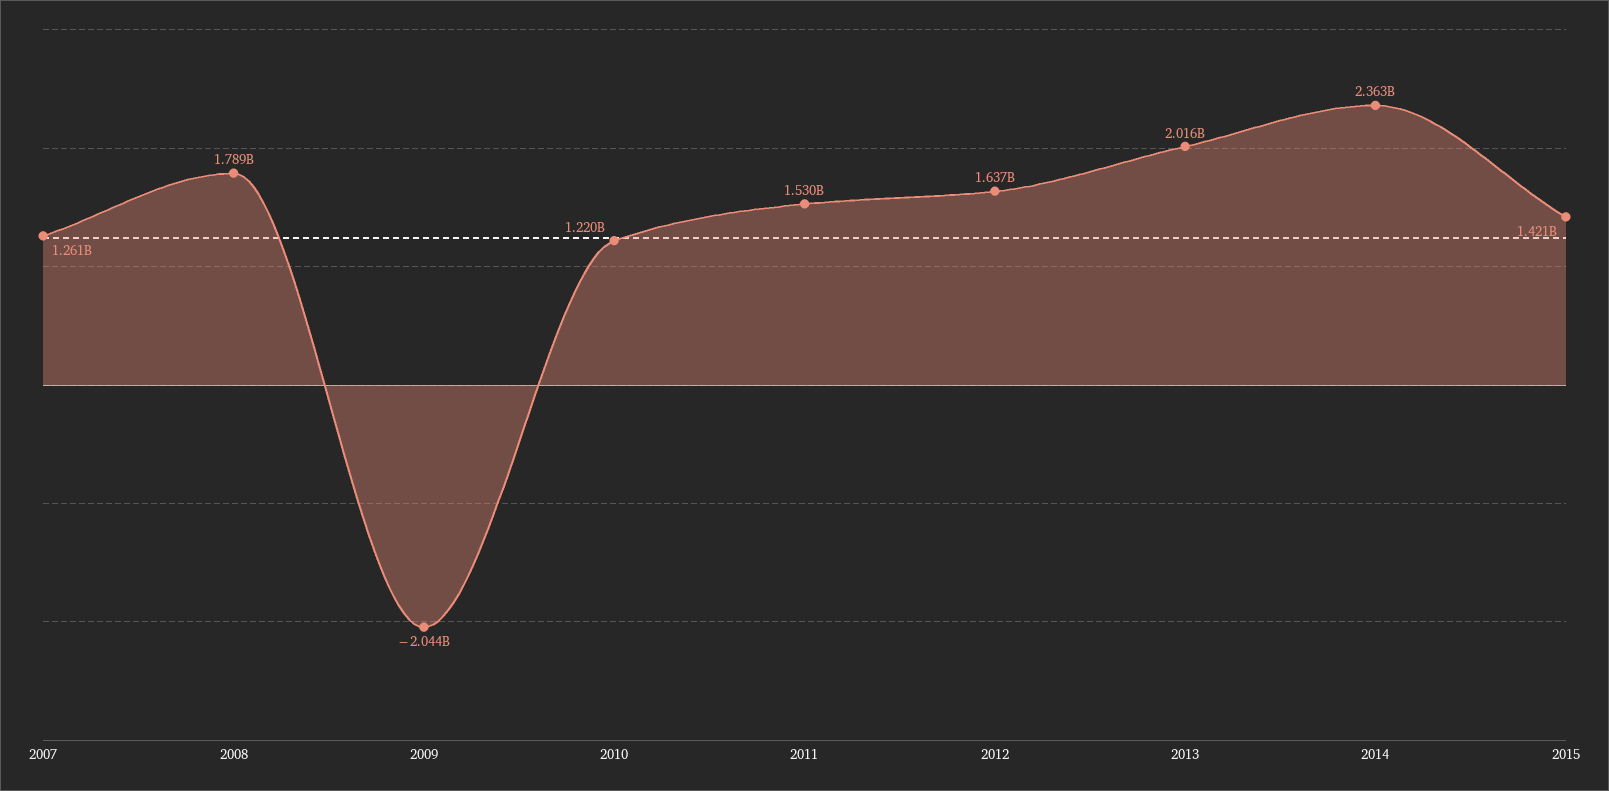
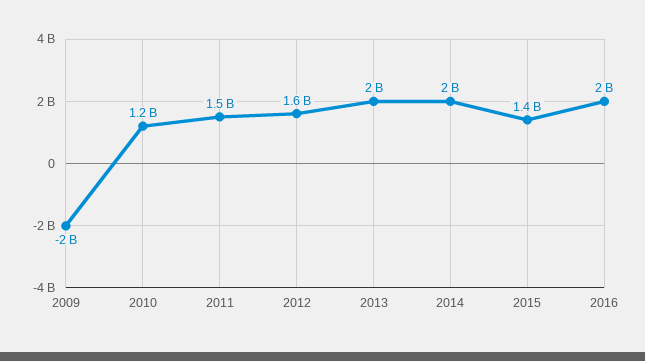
2007: 1261000000 -> none
2008: 1789000000 -> none
2014: 2363000000 -> 2000000000
2016: none -> 2000000000

